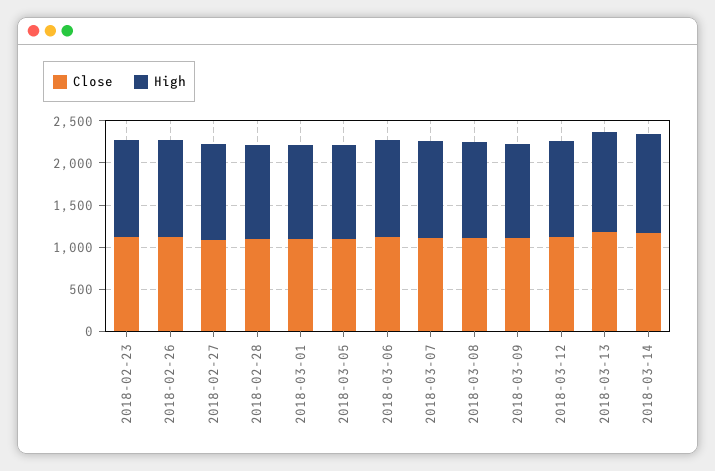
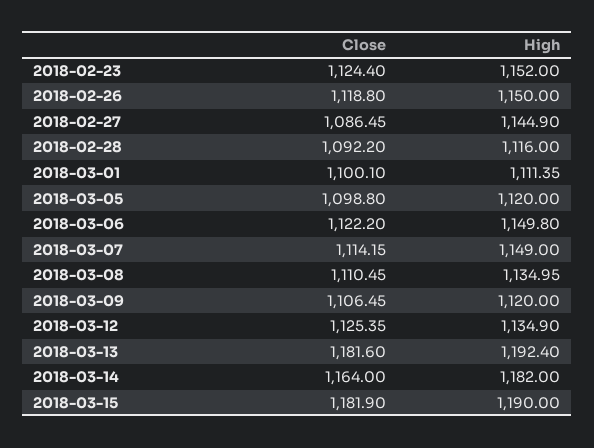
Close, 2018-03-15: none -> 1181.9
High, 2018-03-15: none -> 1190

